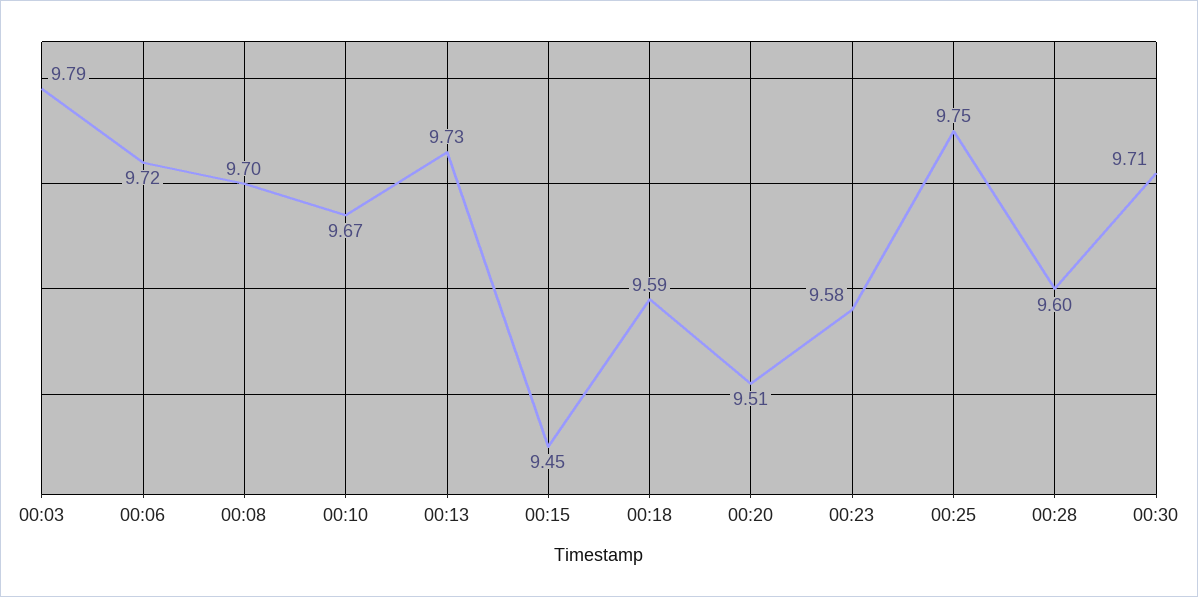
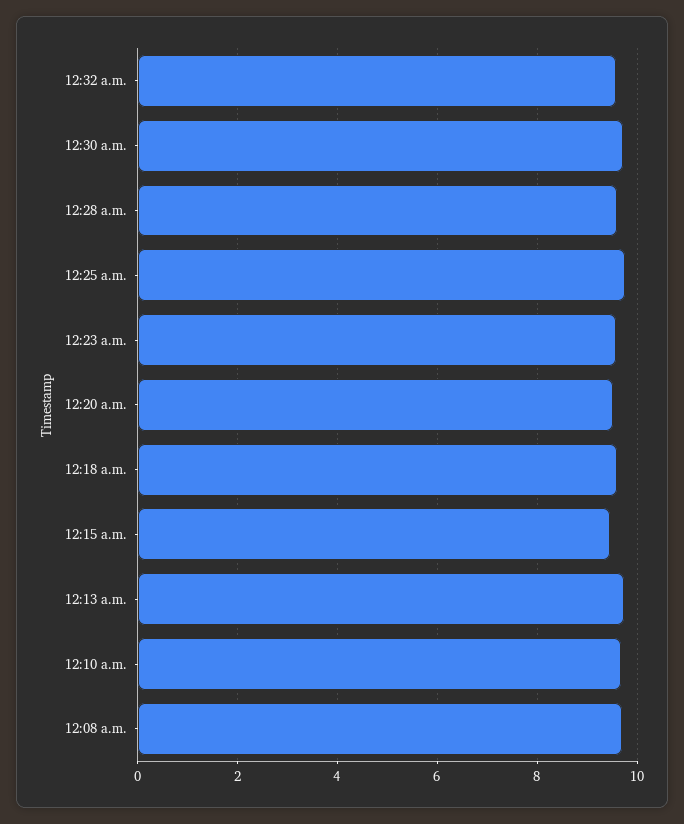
00:03: 9.79 -> none
00:06: 9.72 -> none
12:32 a.m.: none -> 9.6

